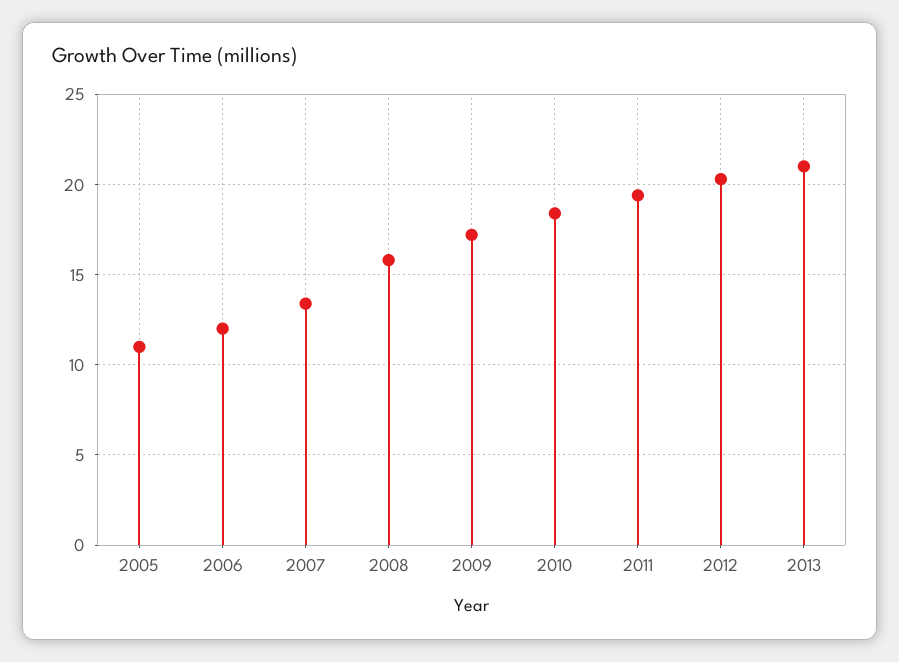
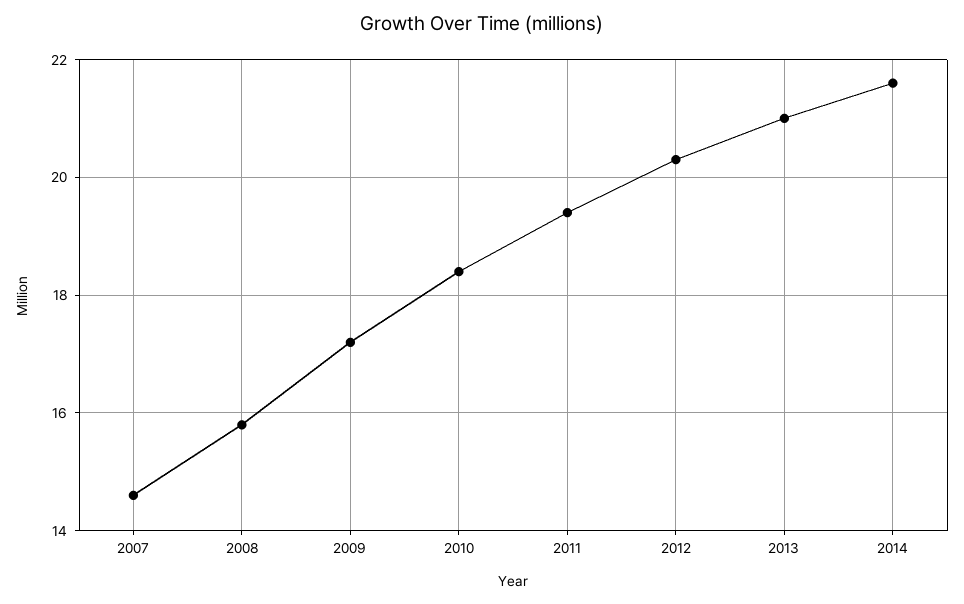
2005: 11 -> none
2006: 12 -> none
2007: 13.5 -> 14.5
2014: none -> 21.5

